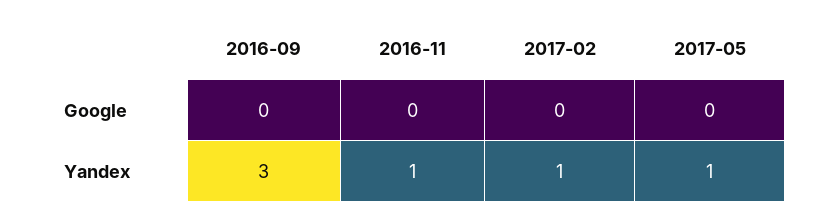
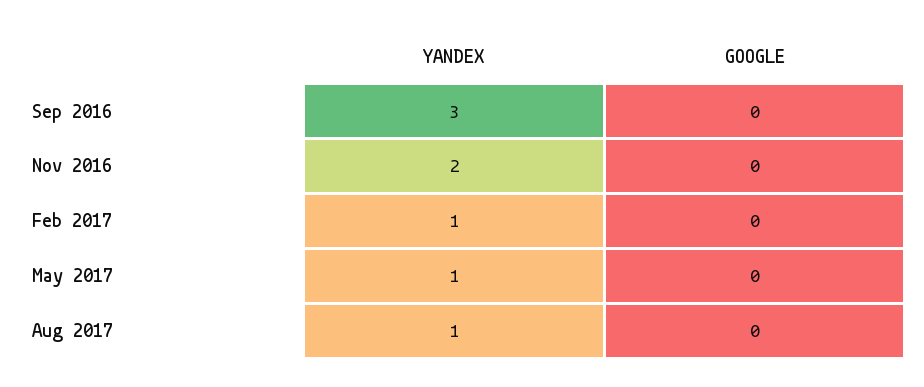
2016-11, Yandex: 1 -> 2
Aug 2017, Yandex: none -> 1
Aug 2017, Google: none -> 0

